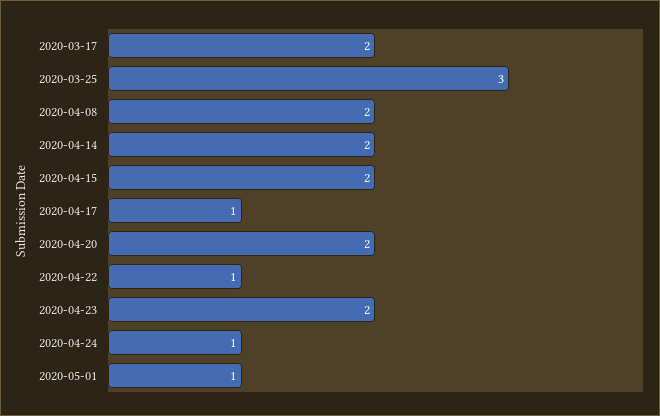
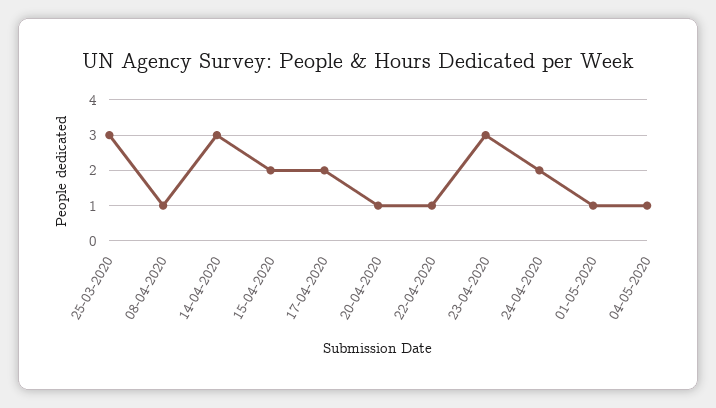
2020-03-17: 2 -> none
2020-04-08: 2 -> 1
2020-04-14: 2 -> 3
2020-04-17: 1 -> 2
2020-04-20: 2 -> 1
2020-04-23: 2 -> 3
2020-04-24: 1 -> 2
04-05-2020: none -> 1

